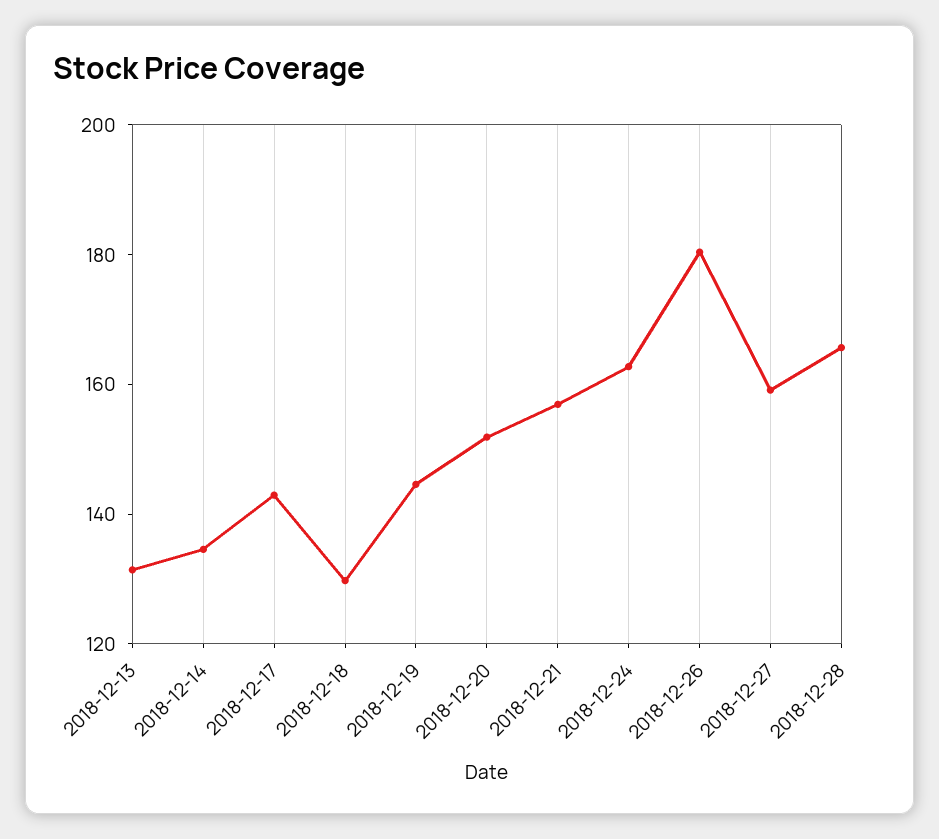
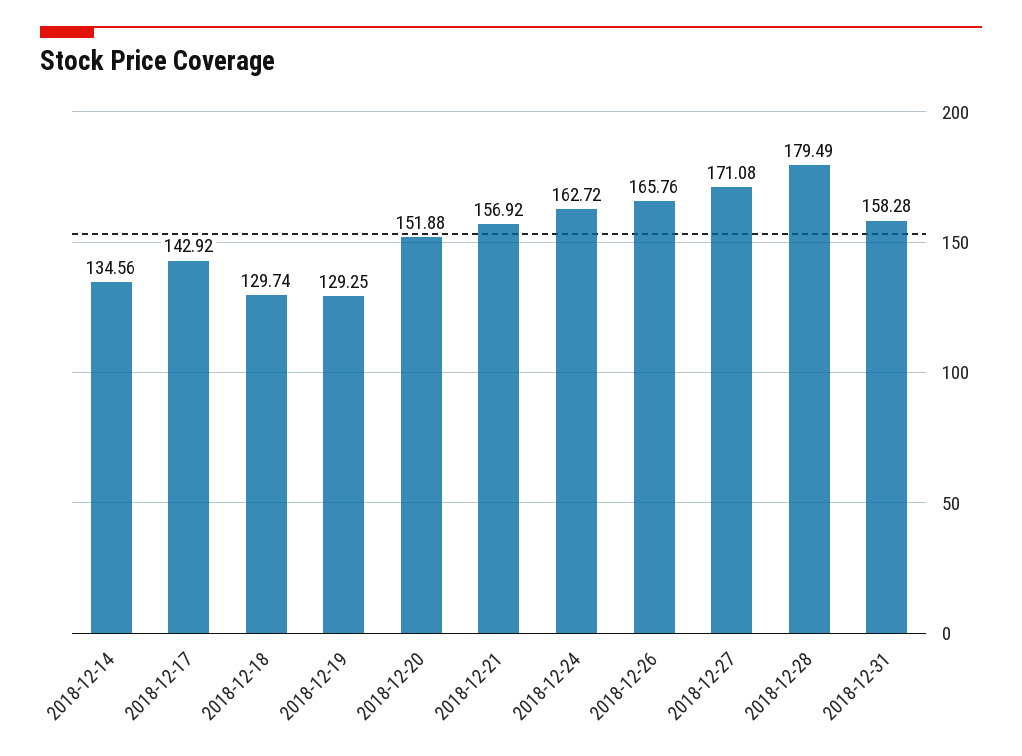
2018-12-13: 130 -> none
2018-12-19: 145 -> 129.25
2018-12-26: 180 -> 165.76
2018-12-27: 160 -> 171.08
2018-12-28: 165 -> 179.49
2018-12-31: none -> 158.28

